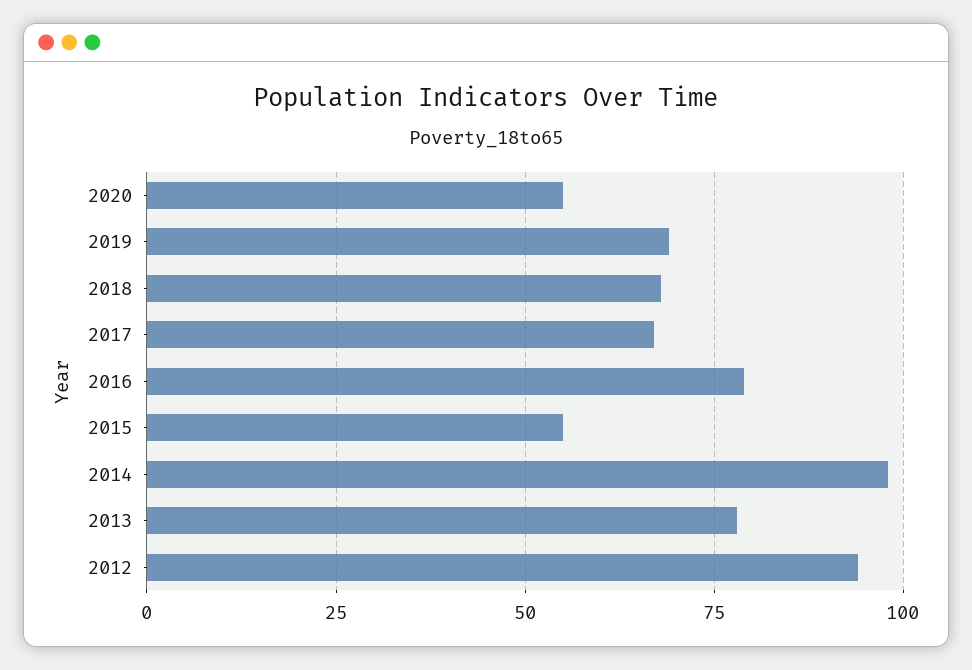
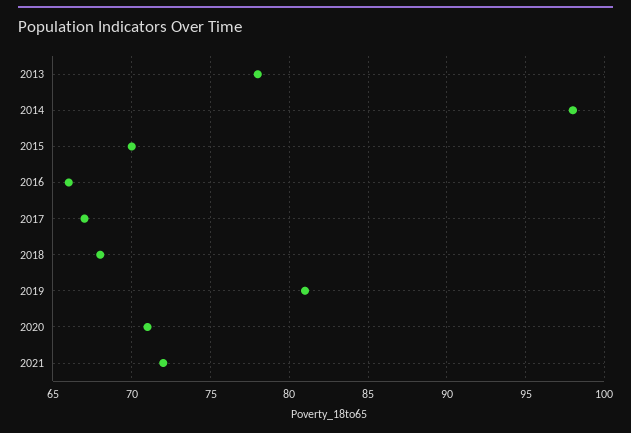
2020: 55 -> 71
2019: 70 -> 81
2016: 80 -> 66
2015: 55 -> 70
2012: 95 -> none
2021: none -> 72

